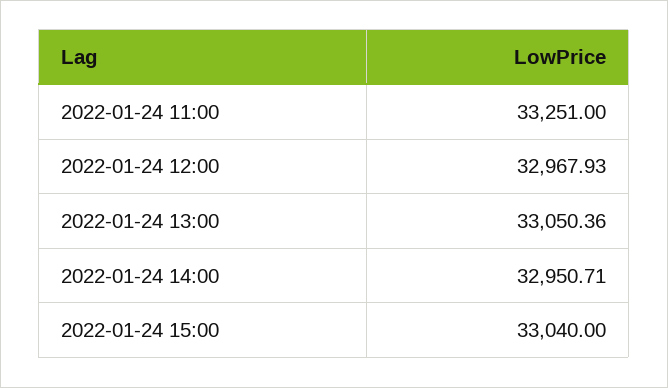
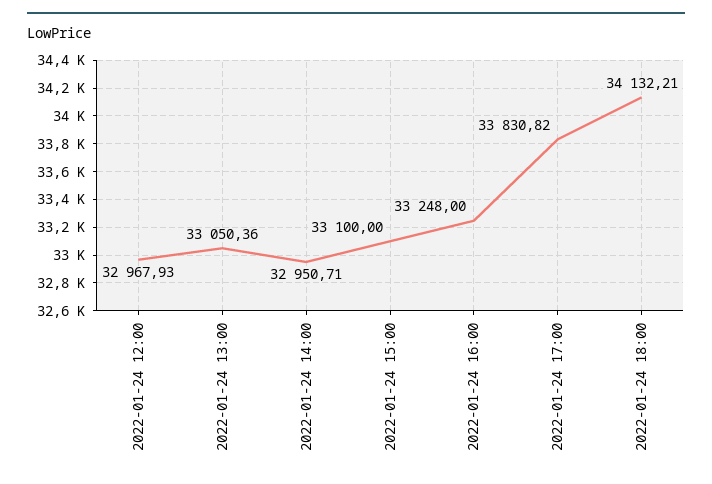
2022-01-24 11:00: 33251 -> none
2022-01-24 15:00: 33040 -> 33100
2022-01-24 16:00: none -> 33248
2022-01-24 17:00: none -> 33830.82
2022-01-24 18:00: none -> 34132.21

